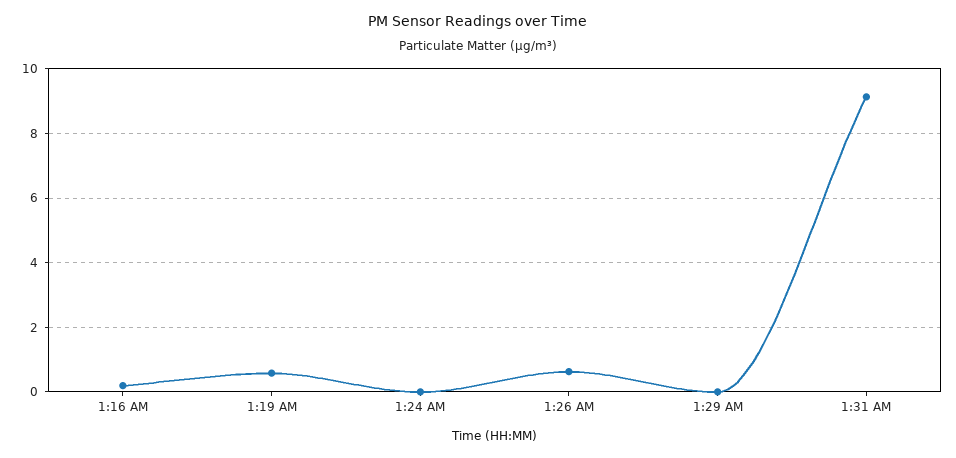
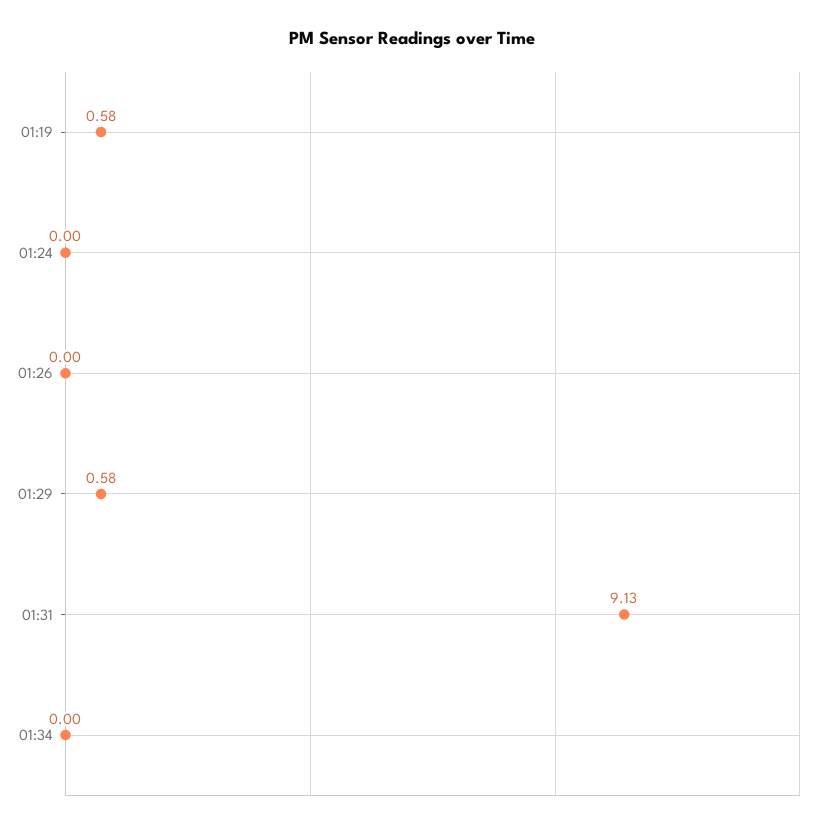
1:16 AM: 0.2 -> none
1:26 AM: 0.6 -> 0
1:29 AM: 0 -> 0.58
01:34: none -> 0

